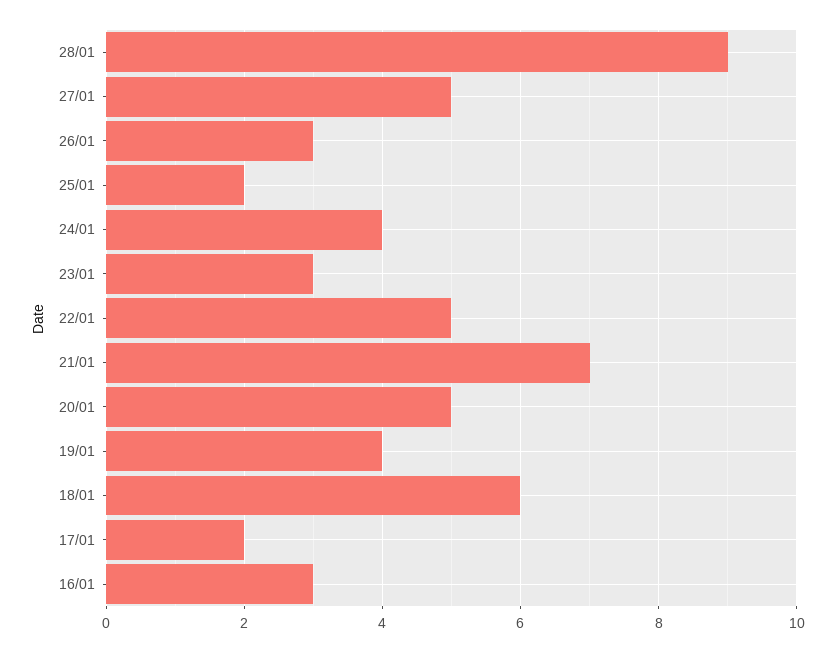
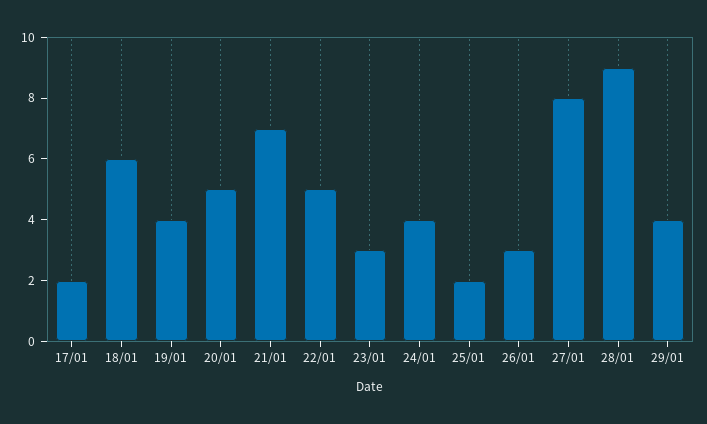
27/01: 5 -> 8
16/01: 3 -> none
29/01: none -> 4

